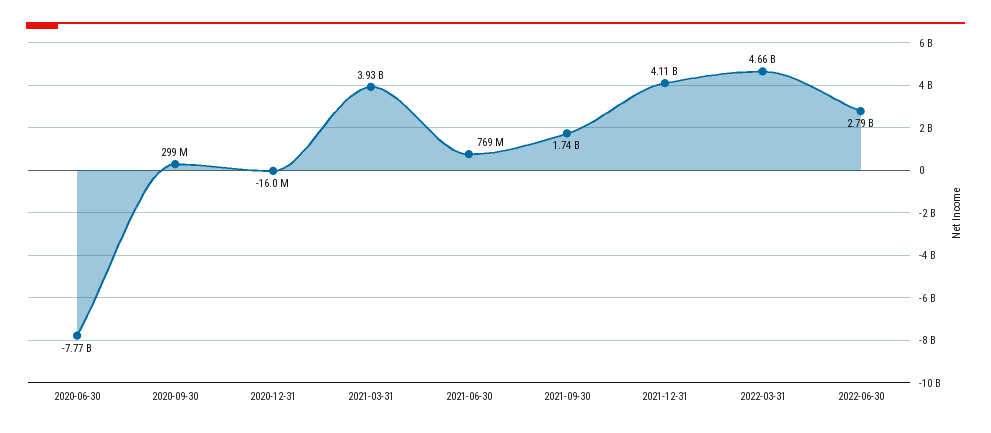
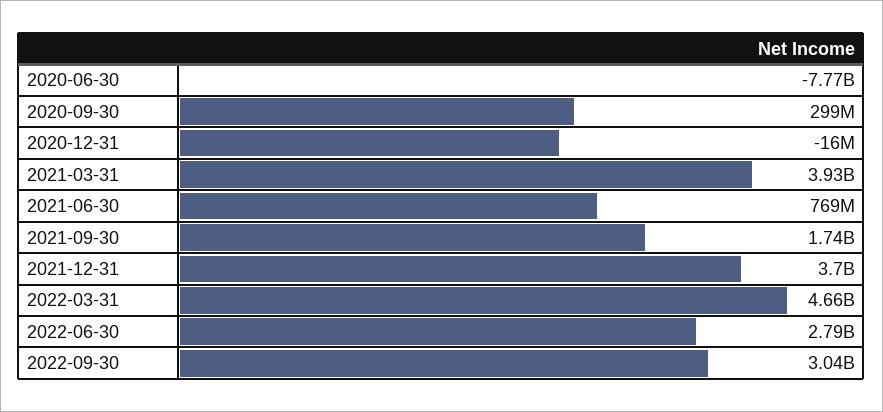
2021-12-31: 4110000000 -> 3700000000
2022-09-30: none -> 3040000000

